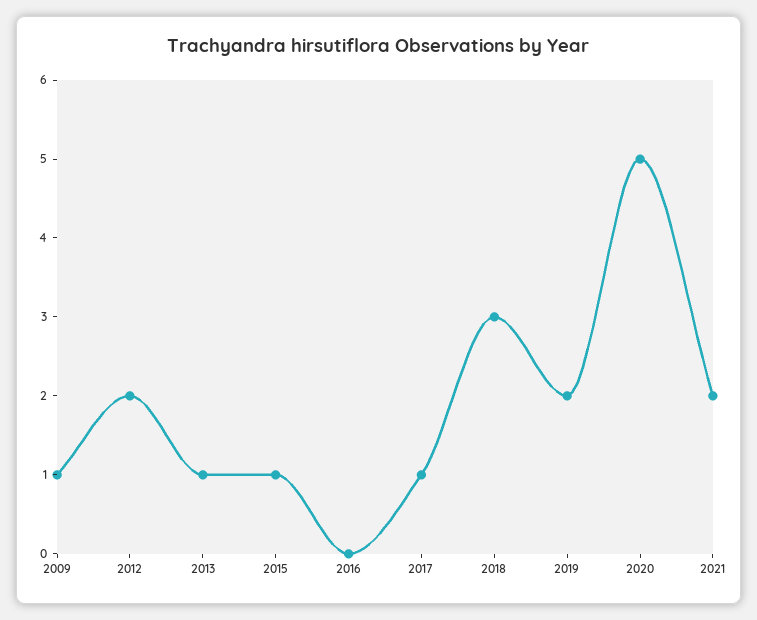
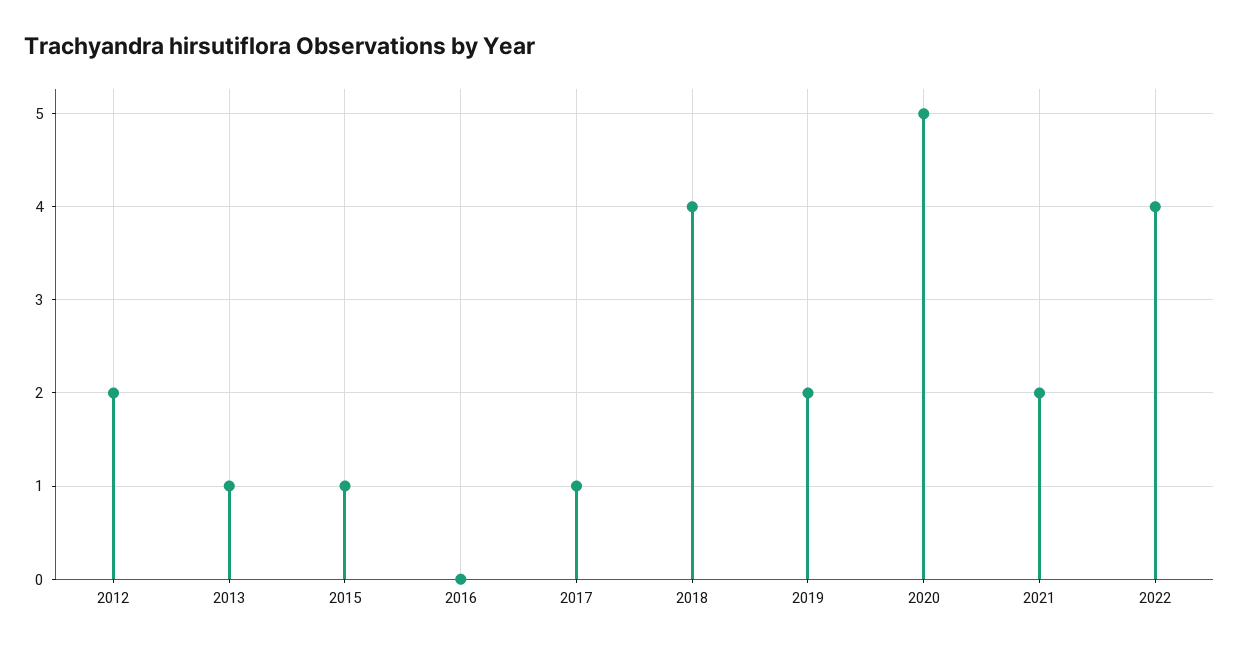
2009: 1 -> none
2018: 3 -> 4
2022: none -> 4

